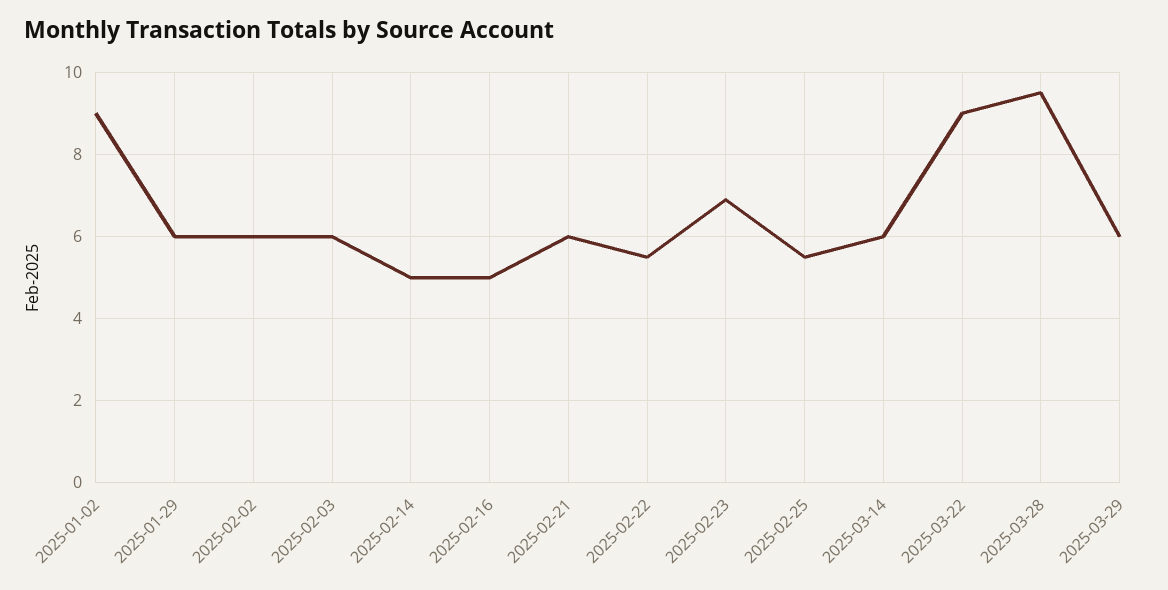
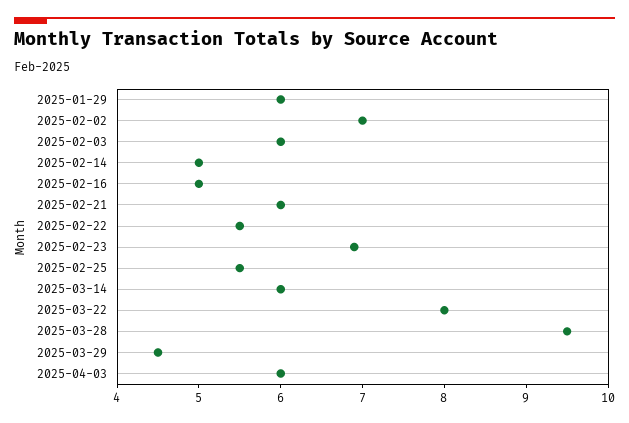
2025-01-02: 9 -> none
2025-02-02: 6 -> 7
2025-03-22: 9 -> 8
2025-03-29: 6 -> 4.5
2025-04-03: none -> 6

